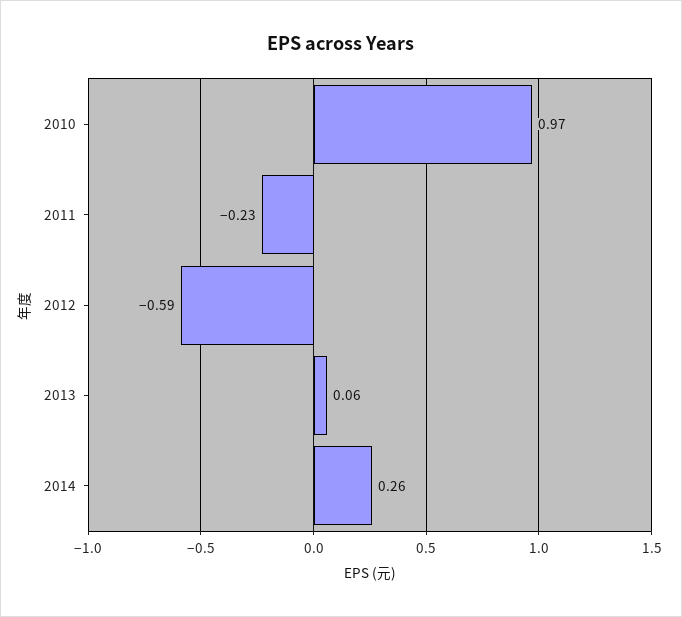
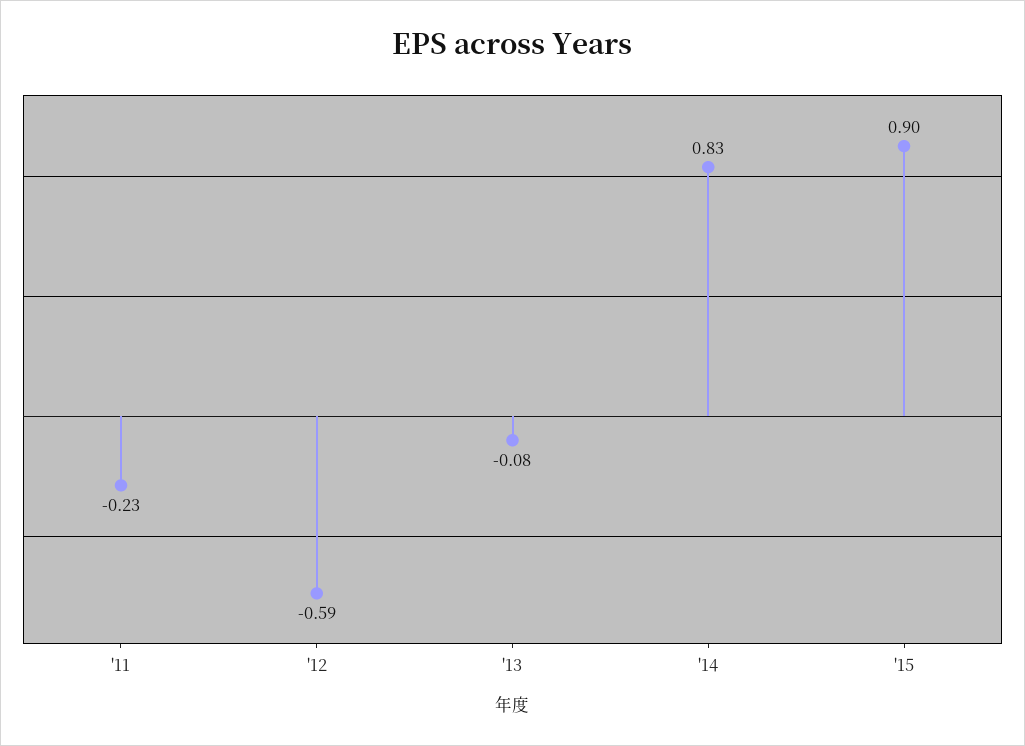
2010: 0.97 -> none
2013: 0.06 -> -0.08
2014: 0.26 -> 0.83
'15: none -> 0.9

